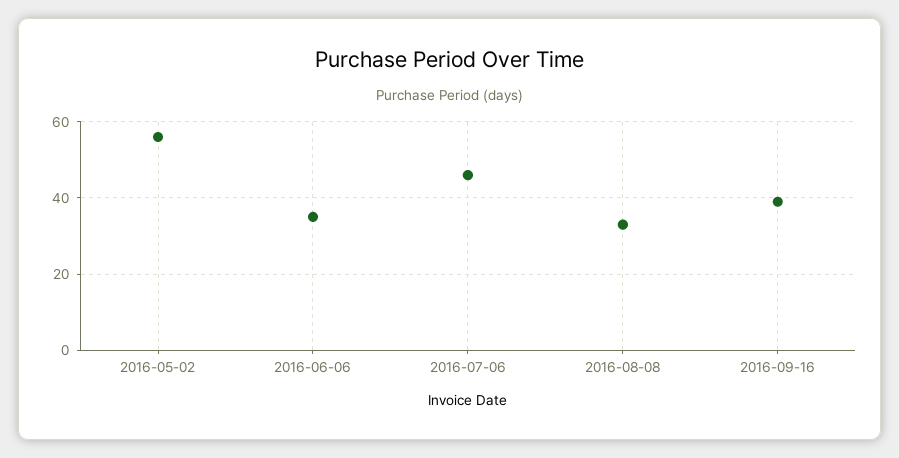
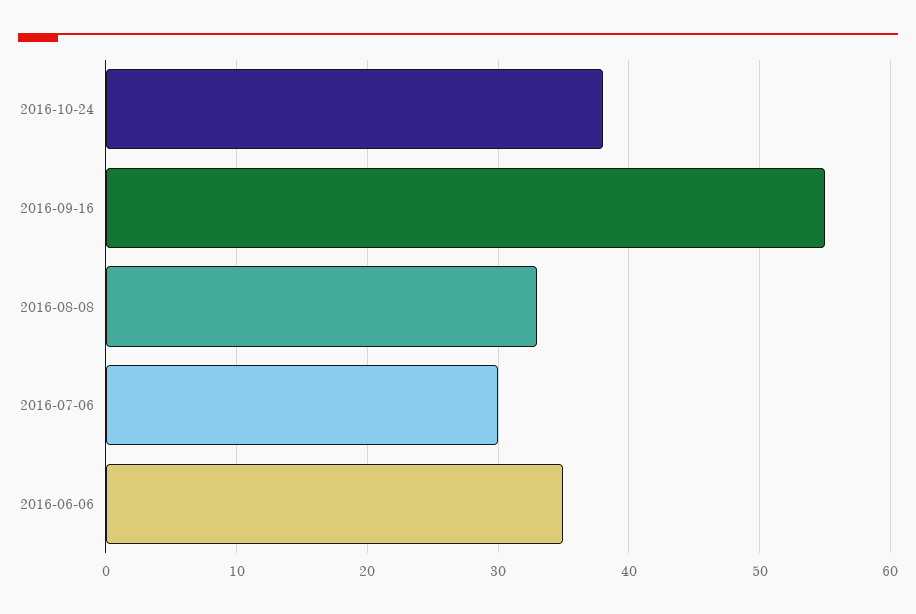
2016-05-02: 55 -> none
2016-07-06: 45 -> 30
2016-09-16: 40 -> 55
2016-10-24: none -> 38

